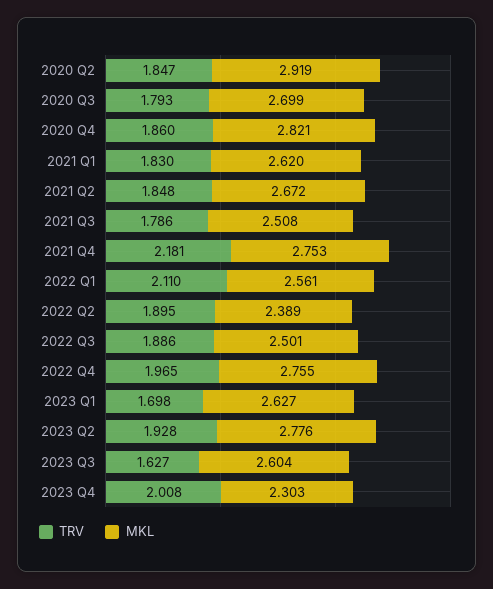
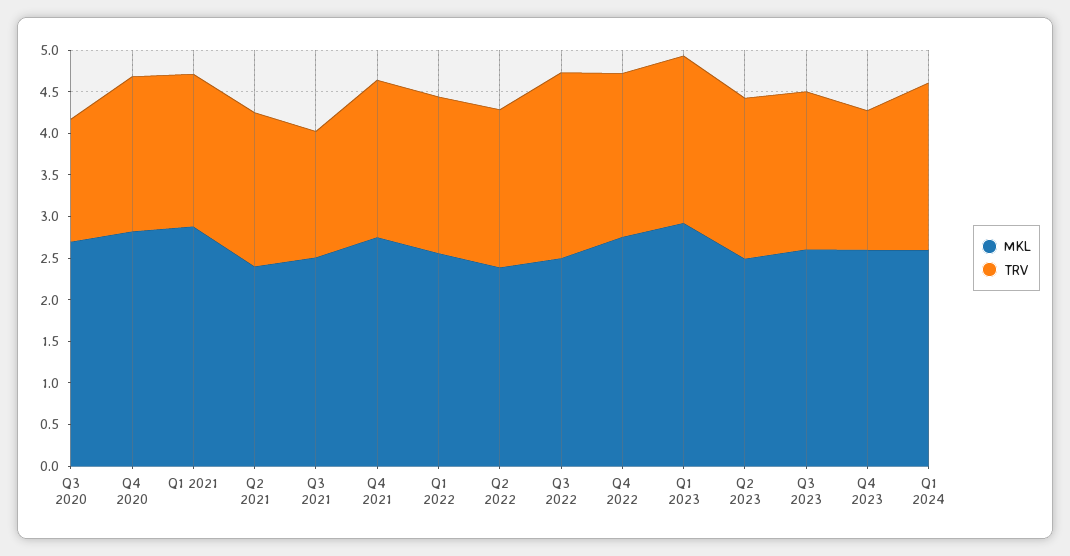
TRV, 2020 Q2: 1.847 -> none
MKL, 2020 Q2: 2.919 -> none
TRV, 2020 Q3: 1.793 -> 1.5
MKL, 2021 Q1: 2.62 -> 2.9
MKL, 2021 Q2: 2.672 -> 2.4
TRV, 2021 Q3: 1.786 -> 1.5
TRV, 2021 Q4: 2.181 -> 1.9
TRV, 2022 Q1: 2.11 -> 1.9
TRV, 2022 Q3: 1.886 -> 2.2
TRV, 2023 Q1: 1.698 -> 2
MKL, 2023 Q1: 2.627 -> 2.9
MKL, 2023 Q2: 2.776 -> 2.5
TRV, 2023 Q3: 1.627 -> 1.9
TRV, 2023 Q4: 2.008 -> 1.7
MKL, 2023 Q4: 2.303 -> 2.6
MKL, Q1 2024: none -> 2.6
TRV, Q1 2024: none -> 2

